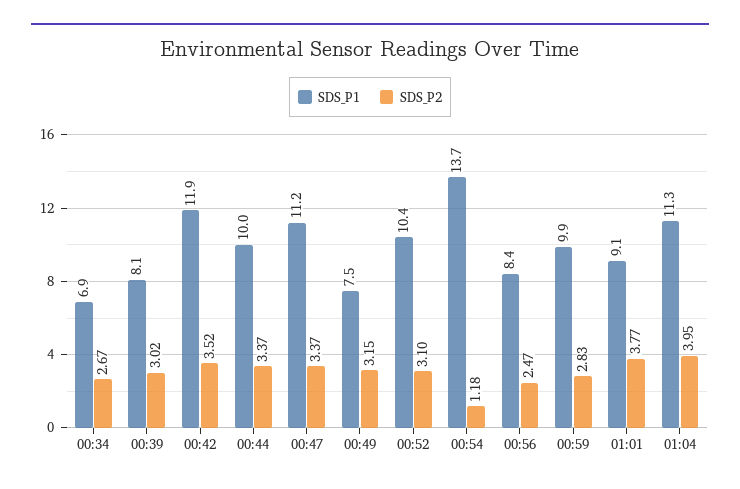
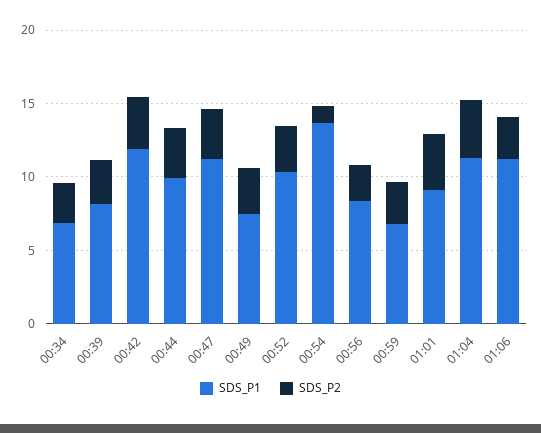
SDS_P1, 00:59: 9.9 -> 7
SDS_P1, 01:06: none -> 11
SDS_P2, 01:06: none -> 3

